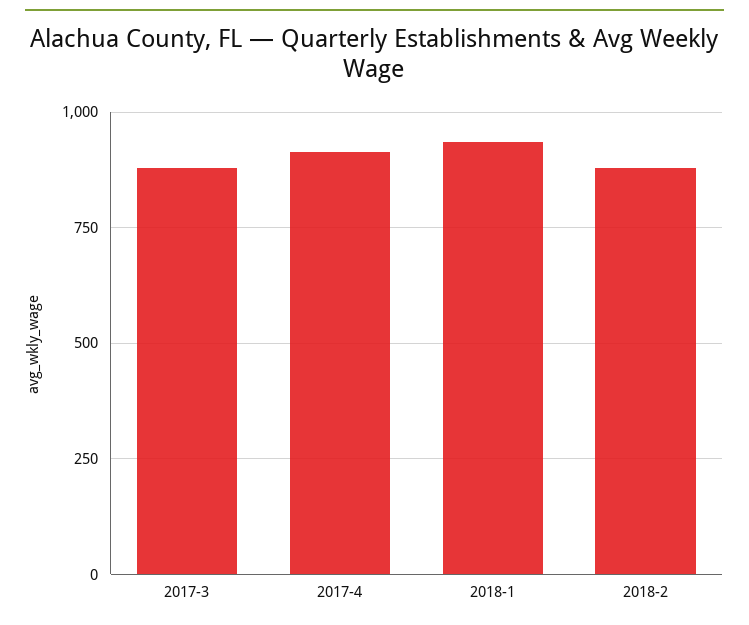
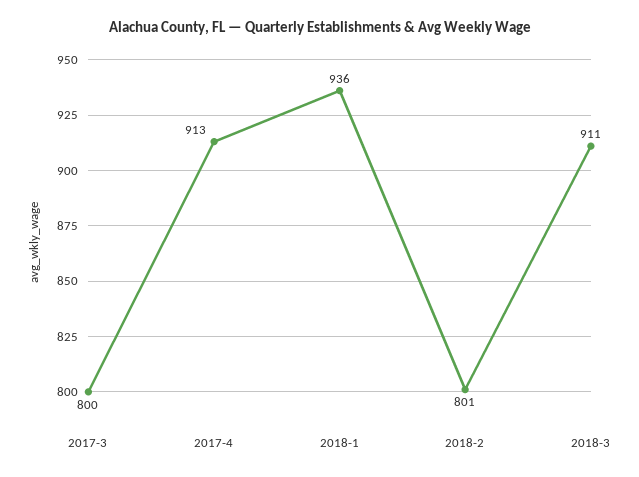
2017-3: 875 -> 800
2018-2: 875 -> 801
2018-3: none -> 911

